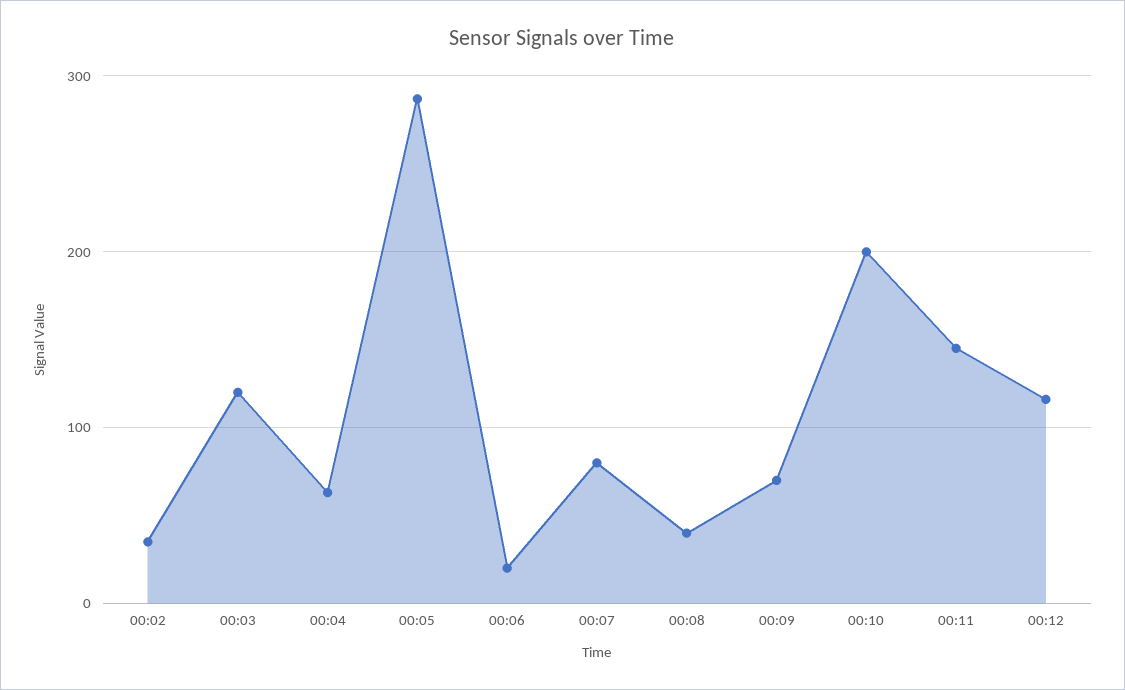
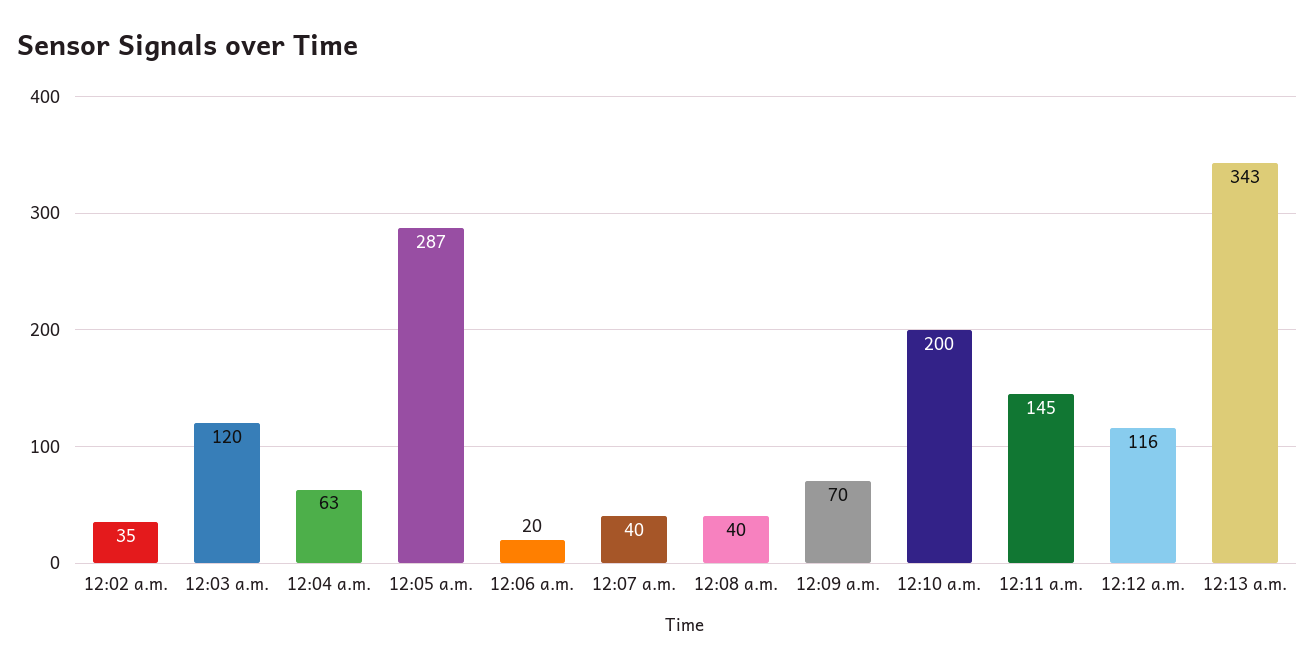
00:07: 80 -> 40
12:13 a.m.: none -> 343

